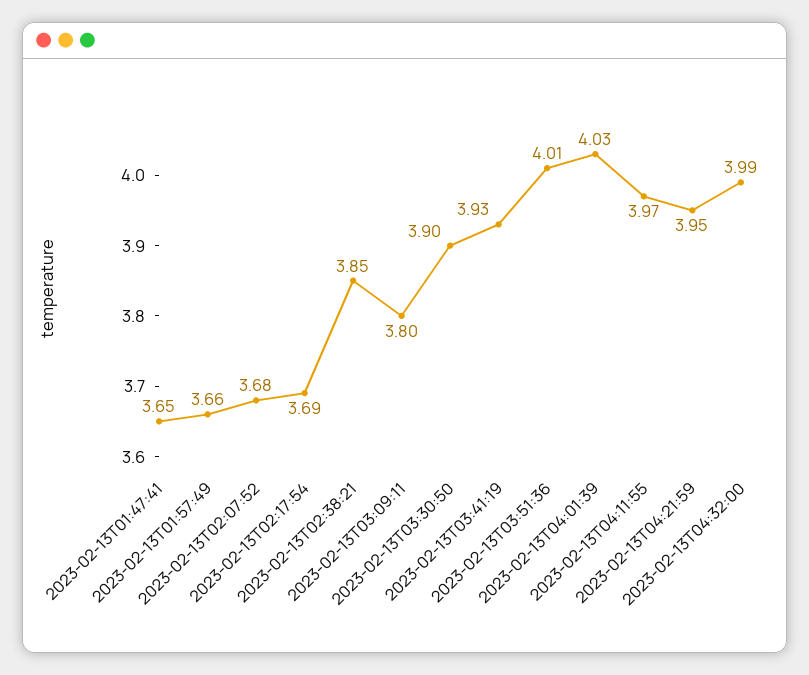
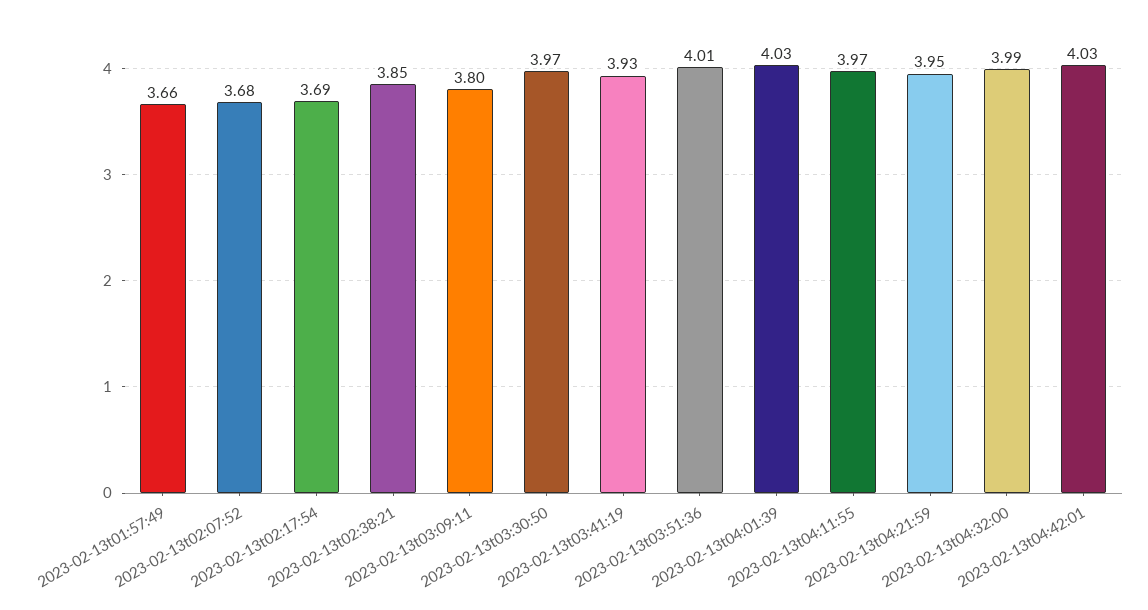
2023-02-13T01:47:41: 3.65 -> none
2023-02-13T03:30:50: 3.9 -> 3.97
2023-02-13t04:42:01: none -> 4.03

